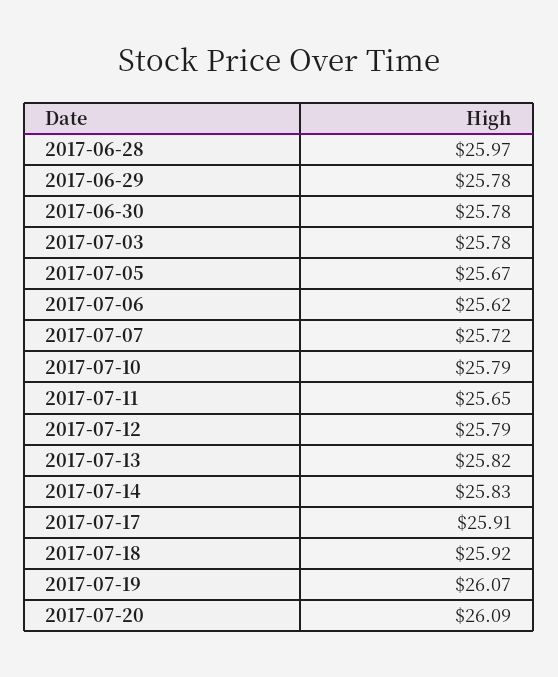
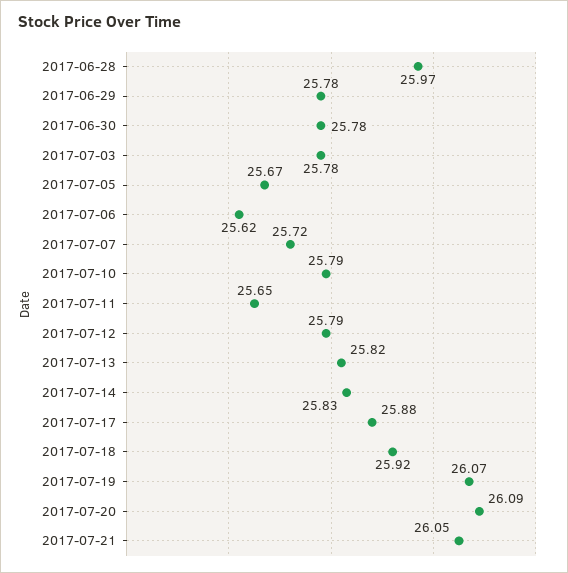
2017-07-17: 25.91 -> 25.88
2017-07-21: none -> 26.05

